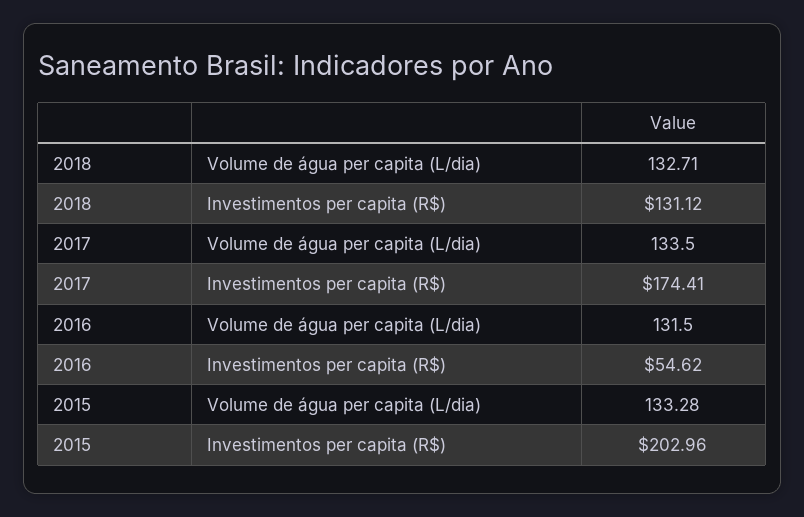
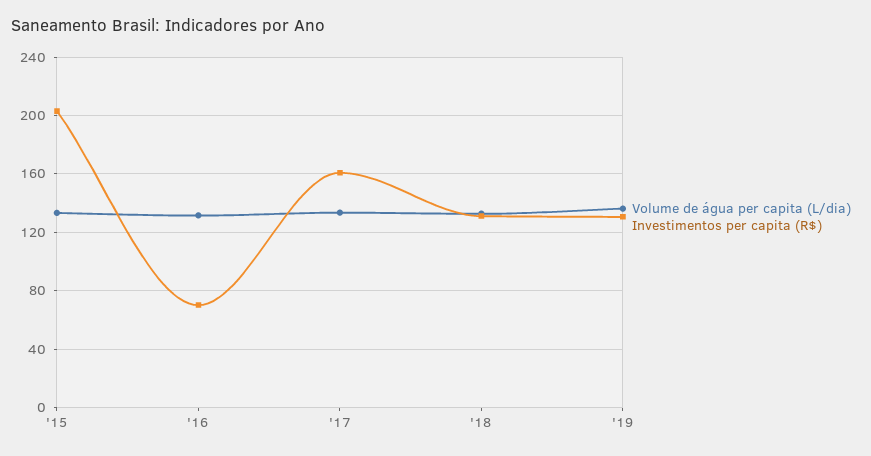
Investimentos per capita (R$), 2017: 174.41 -> 160
Investimentos per capita (R$), 2016: 54.62 -> 70
Volume de água per capita (L/dia), '19: none -> 135
Investimentos per capita (R$), '19: none -> 130

